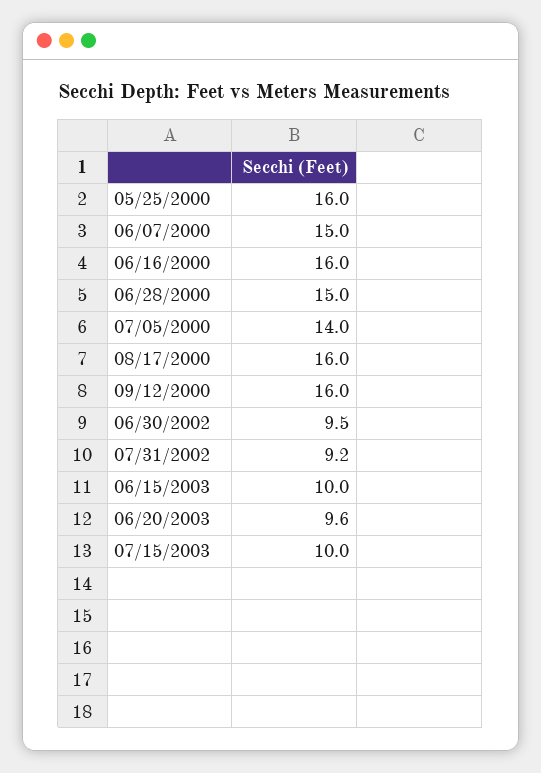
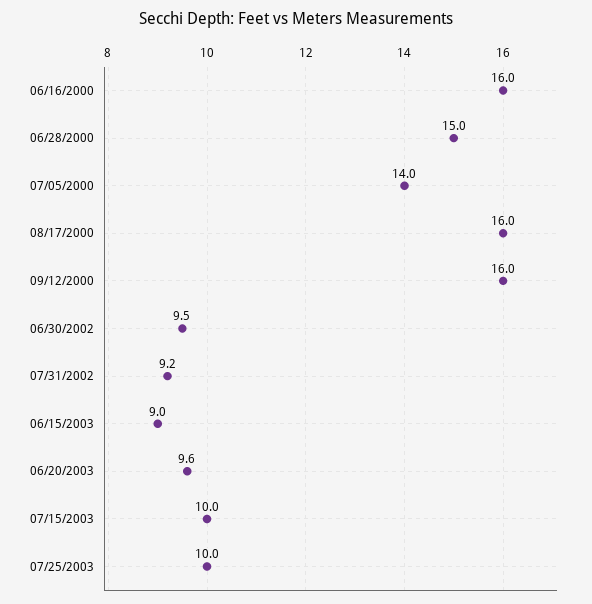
05/25/2000: 16 -> none
06/07/2000: 15 -> none
06/15/2003: 10 -> 9
07/25/2003: none -> 10

